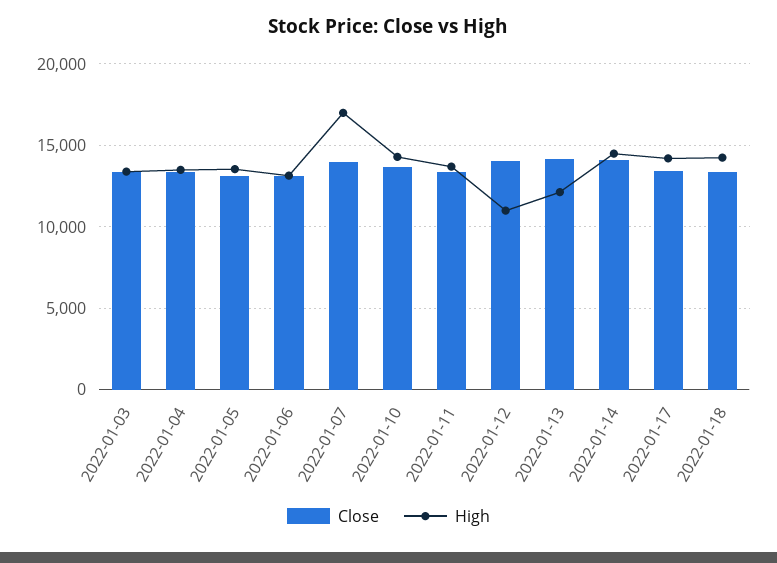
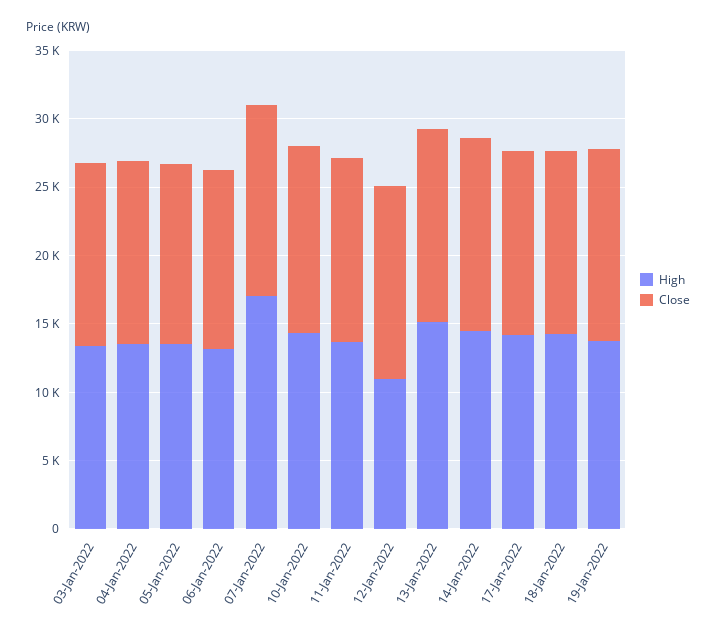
High, 2022-01-13: 12000 -> 15000
High, 19-Jan-2022: none -> 14000
Close, 19-Jan-2022: none -> 14000

